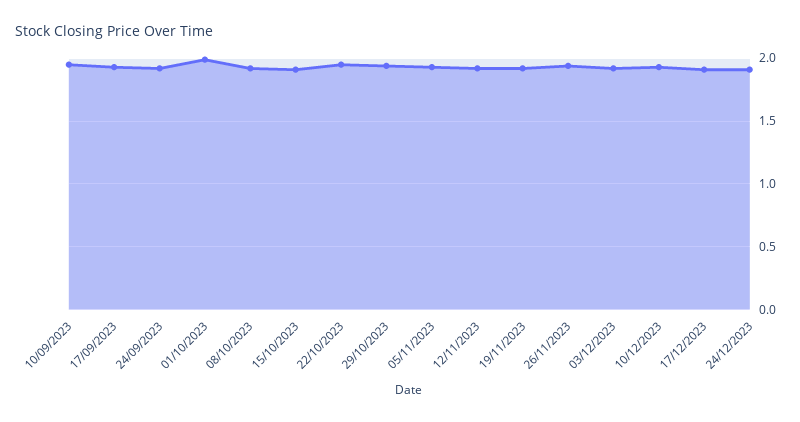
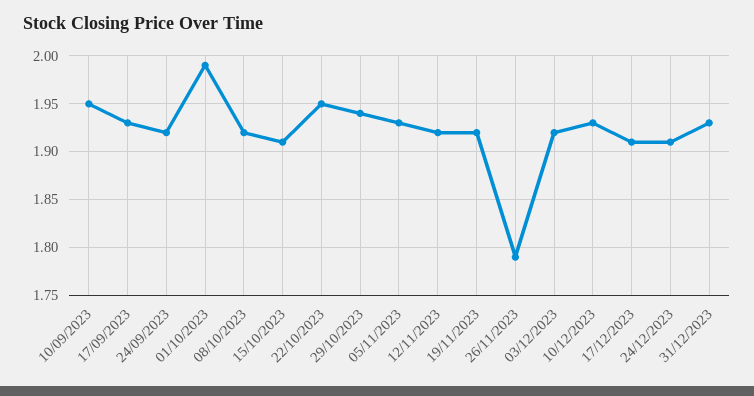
26/11/2023: 1.95 -> 1.79
31/12/2023: none -> 1.93

